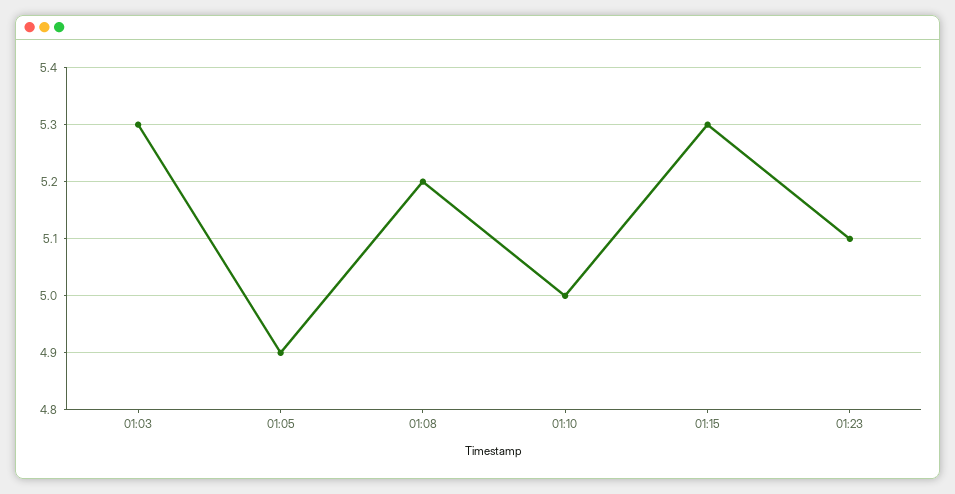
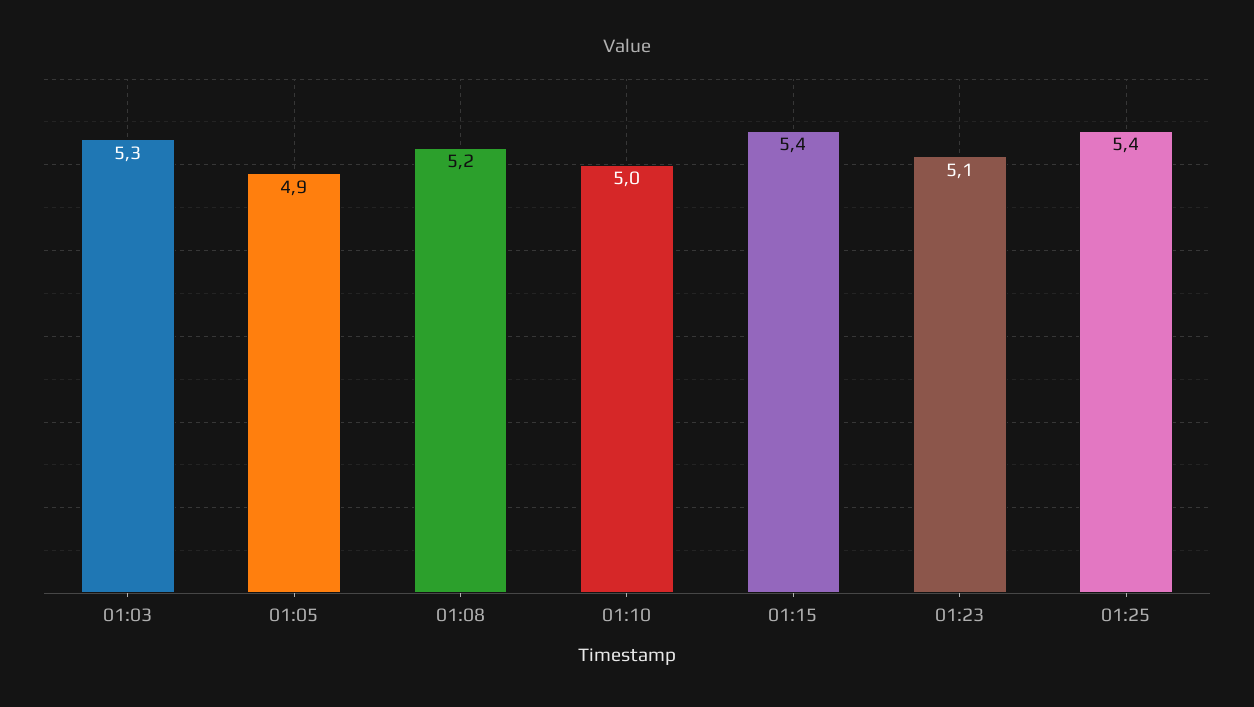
01:15: 5.3 -> 5.4
01:25: none -> 5.4

